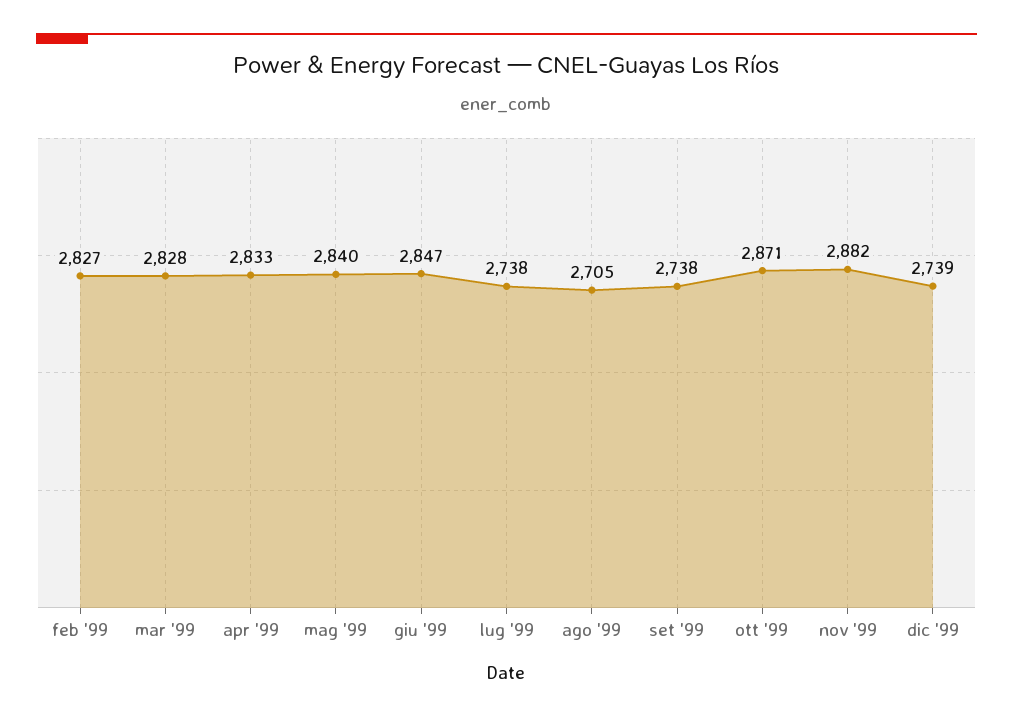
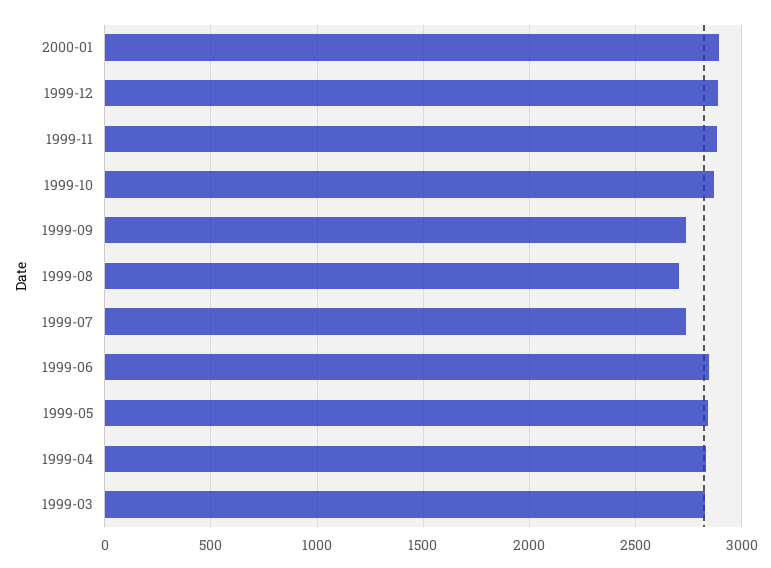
feb '99: 2827 -> none
dic '99: 2739 -> 2900
2000-01: none -> 2900

